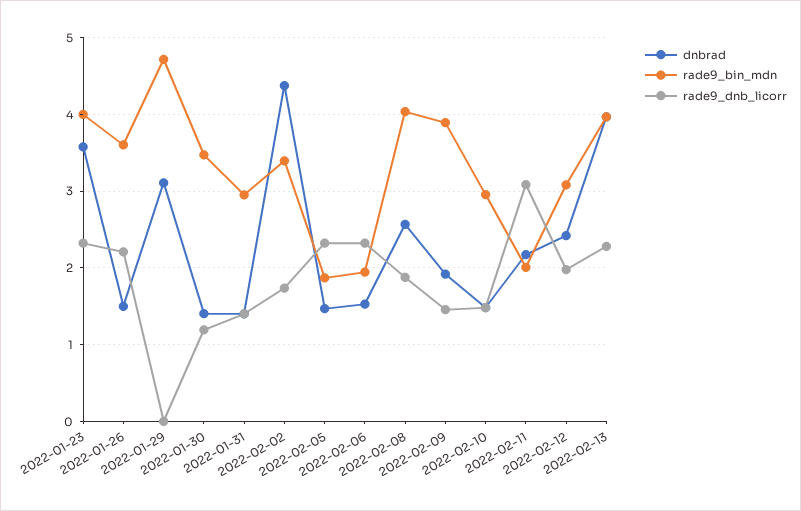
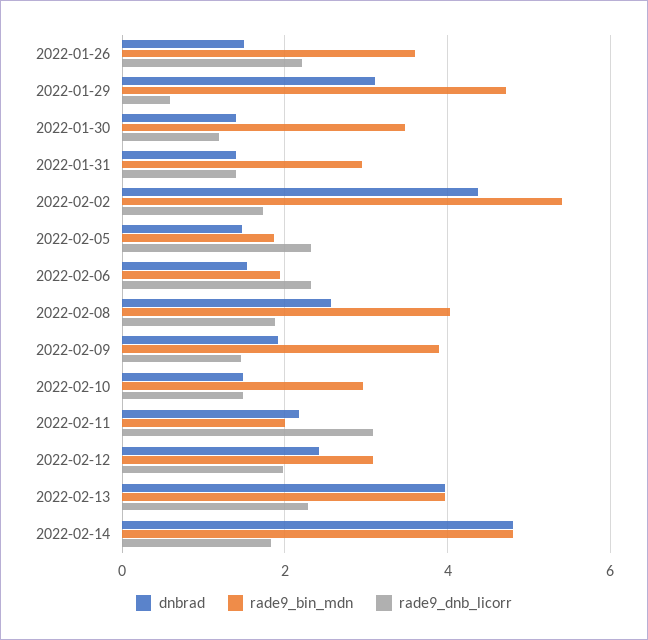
dnbrad, 2022-01-23: 3.6 -> none
rade9_bin_mdn, 2022-01-23: 4 -> none
rade9_dnb_licorr, 2022-01-23: 2.3 -> none
rade9_dnb_licorr, 2022-01-29: 0 -> 0.6
rade9_bin_mdn, 2022-02-02: 3.4 -> 5.4
dnbrad, 2022-02-14: none -> 4.8
rade9_bin_mdn, 2022-02-14: none -> 4.8
rade9_dnb_licorr, 2022-02-14: none -> 1.8

